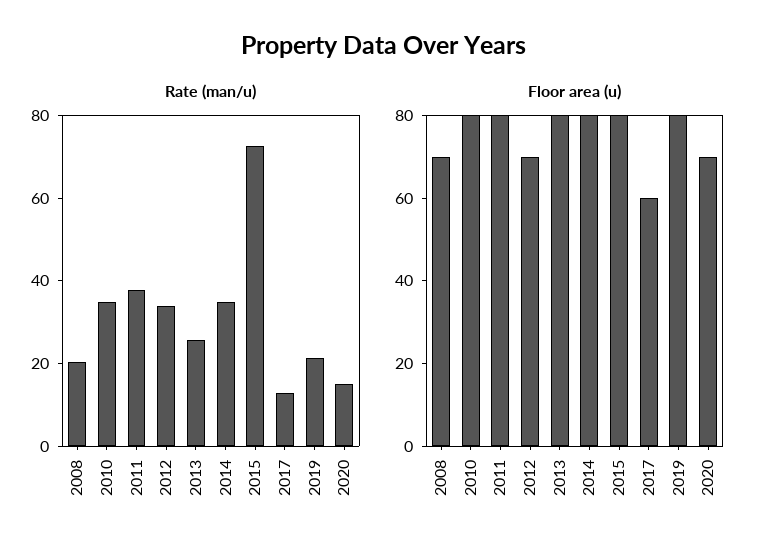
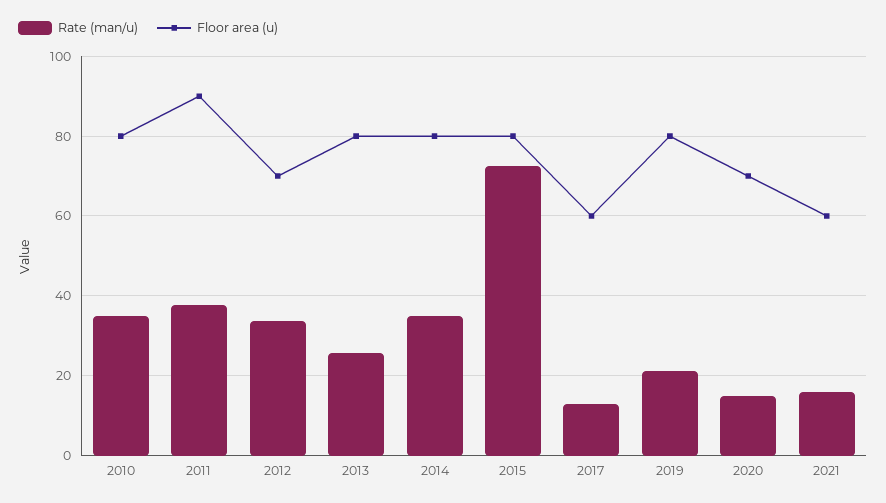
Rate (man/u), 2008: 20 -> none
Floor area (u), 2008: 70 -> none
Floor area (u), 2011: 80 -> 90
Rate (man/u), 2021: none -> 16
Floor area (u), 2021: none -> 60

